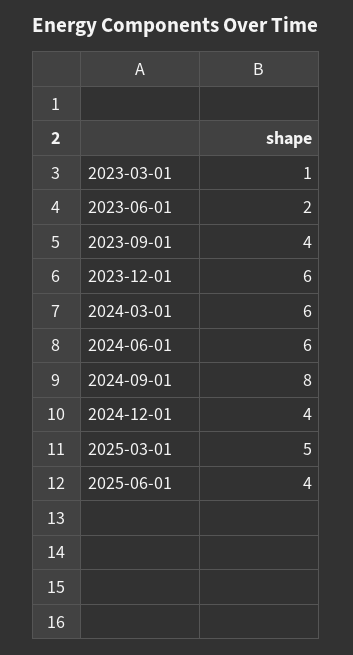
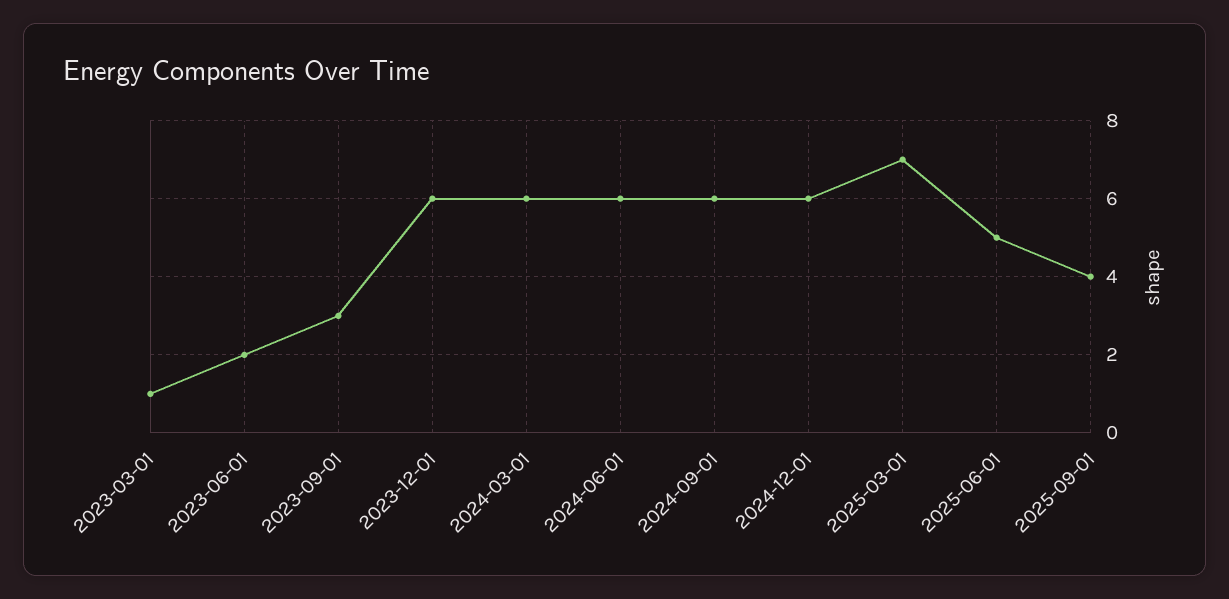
2023-09-01: 4 -> 3
2024-09-01: 8 -> 6
2024-12-01: 4 -> 6
2025-03-01: 5 -> 7
2025-06-01: 4 -> 5
2025-09-01: none -> 4

